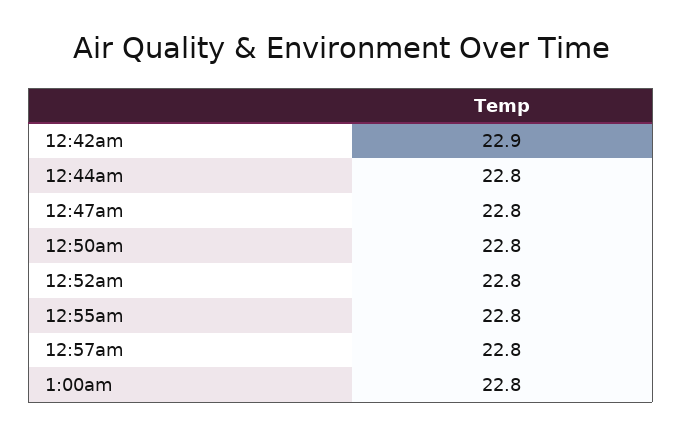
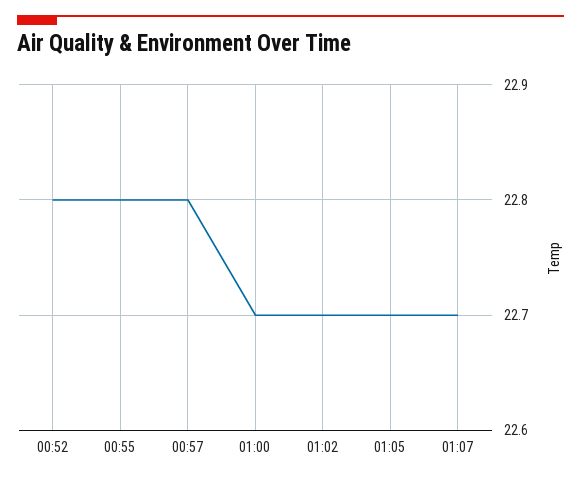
12:42am: 22.9 -> none
12:44am: 22.8 -> none
12:47am: 22.8 -> none
12:50am: 22.8 -> none
1:00am: 22.8 -> 22.7
01:02: none -> 22.7
01:05: none -> 22.7
01:07: none -> 22.7

